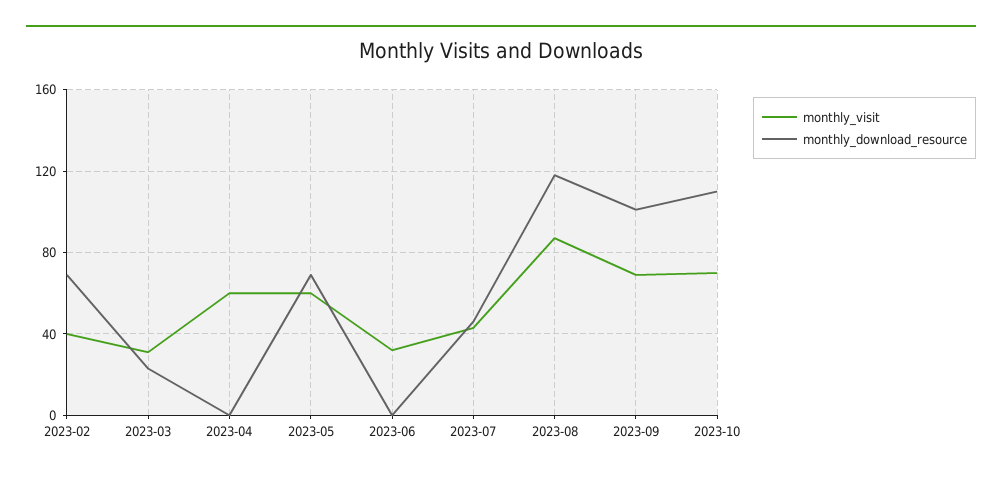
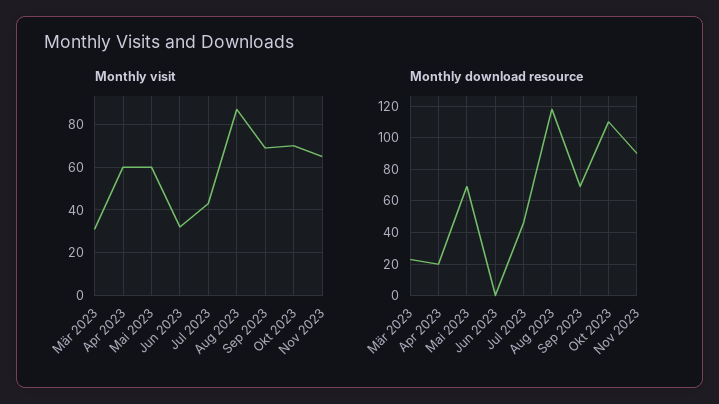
monthly_visit, 2023-02: 40 -> none
monthly_download_resource, 2023-02: 70 -> none
monthly_download_resource, 2023-04: 0 -> 20
monthly_download_resource, 2023-09: 100 -> 70
monthly_visit, Nov 2023: none -> 65
monthly_download_resource, Nov 2023: none -> 90

